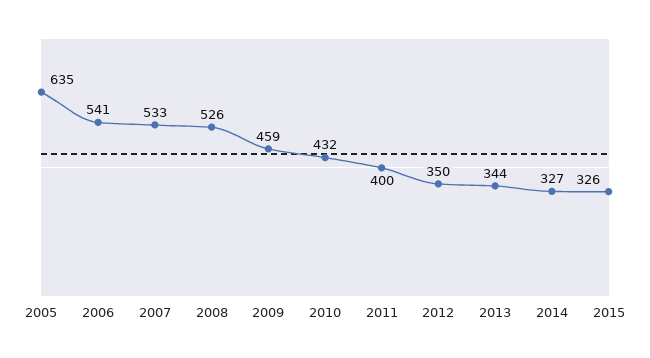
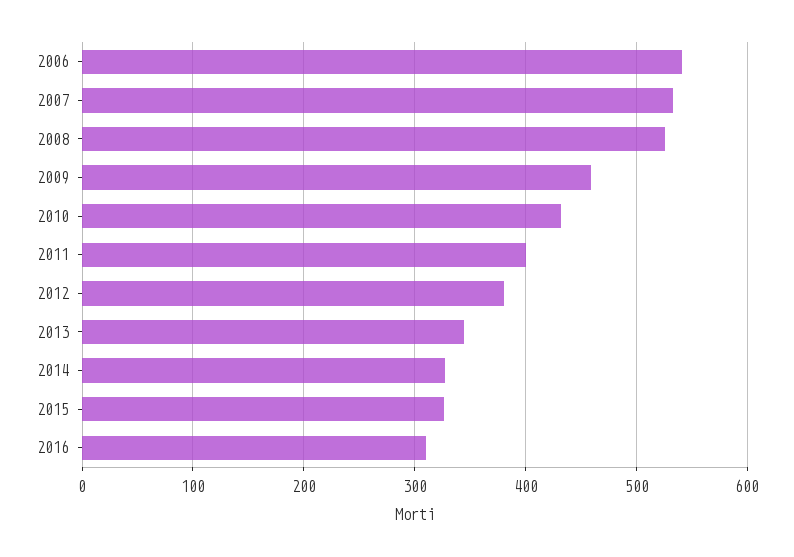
2005: 635 -> none
2012: 350 -> 380
2016: none -> 310

